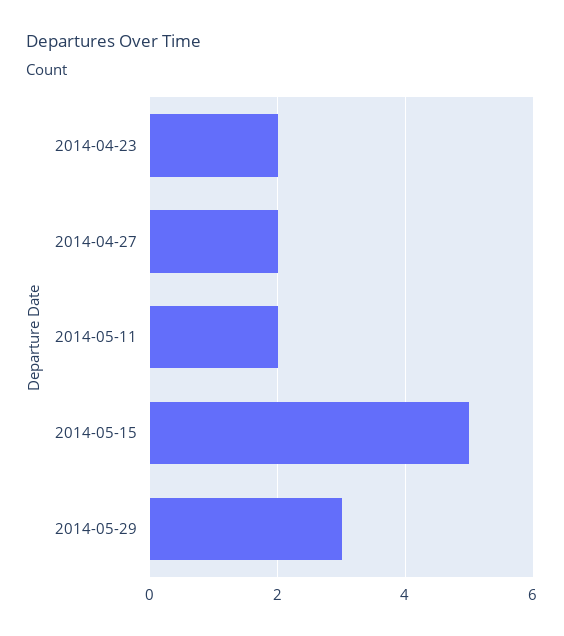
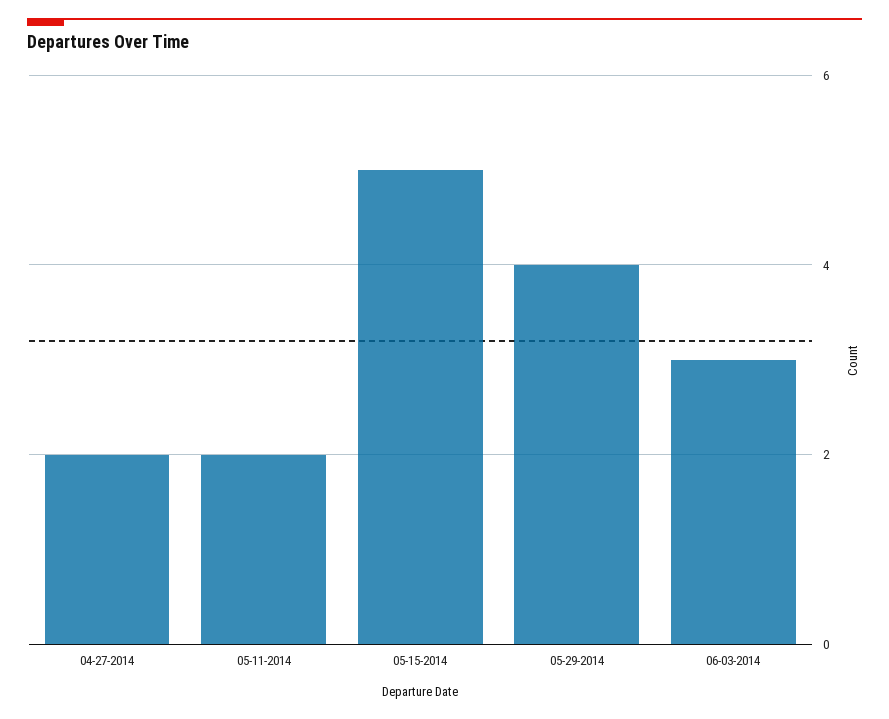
2014-04-23: 2 -> none
2014-05-29: 3 -> 4
06-03-2014: none -> 3

